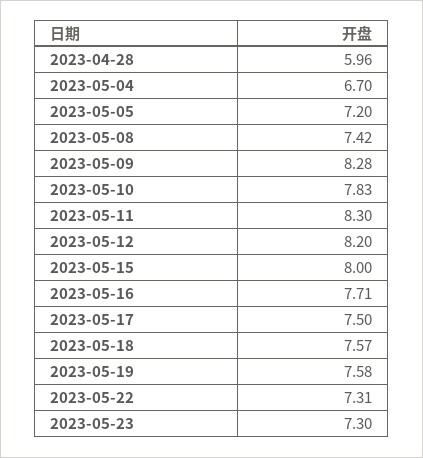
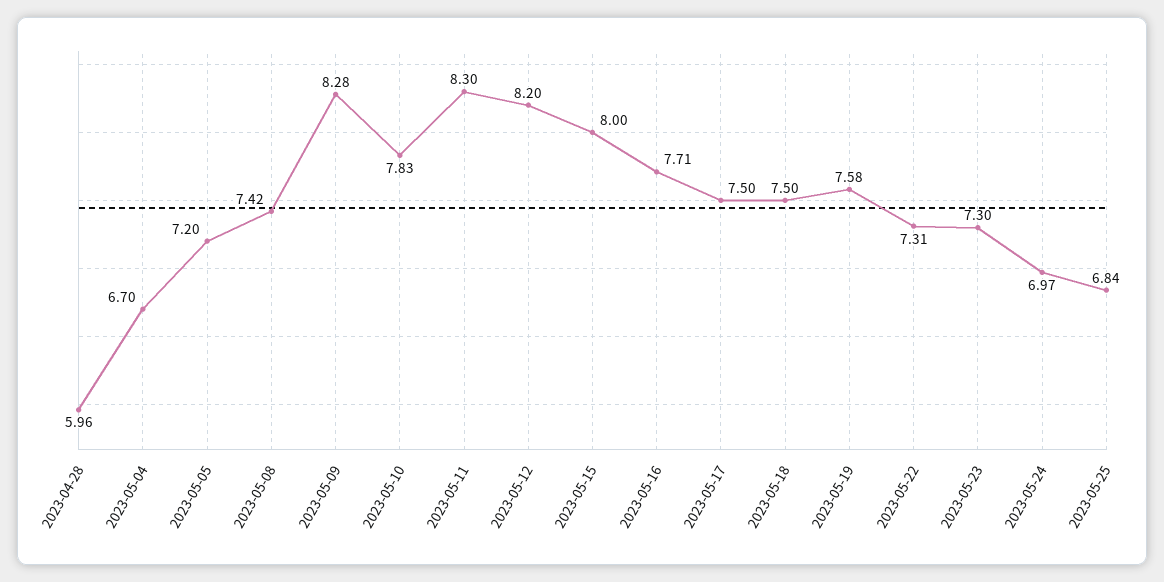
2023-05-18: 7.57 -> 7.5
2023-05-24: none -> 6.97
2023-05-25: none -> 6.84

